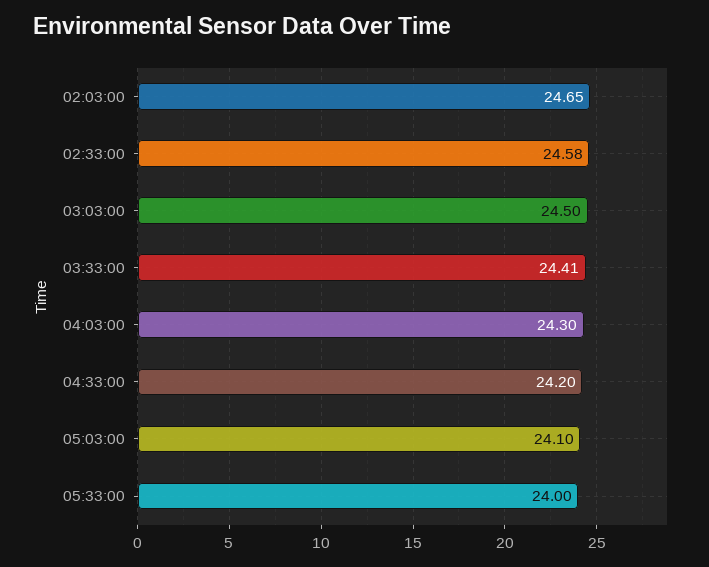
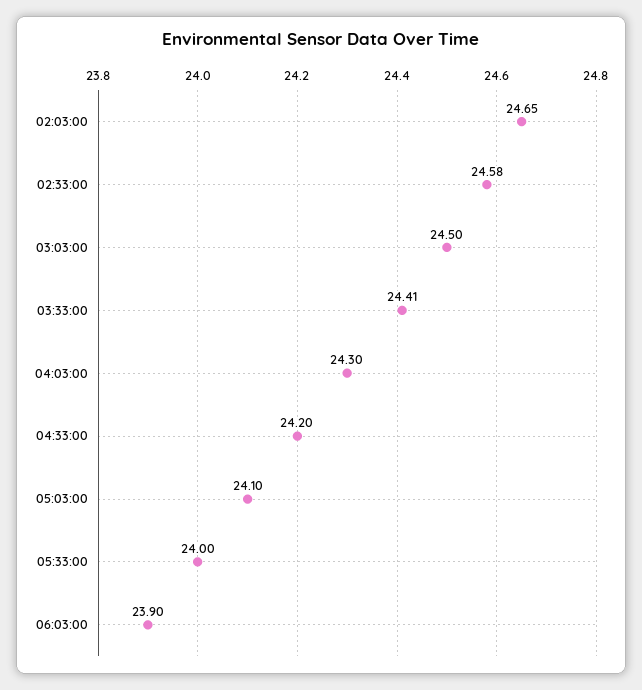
06:03:00: none -> 23.9

